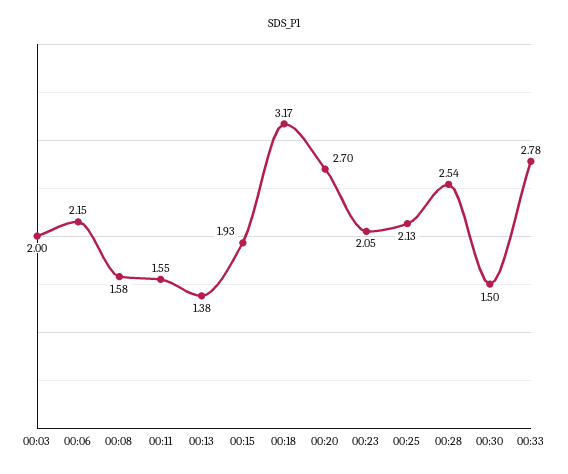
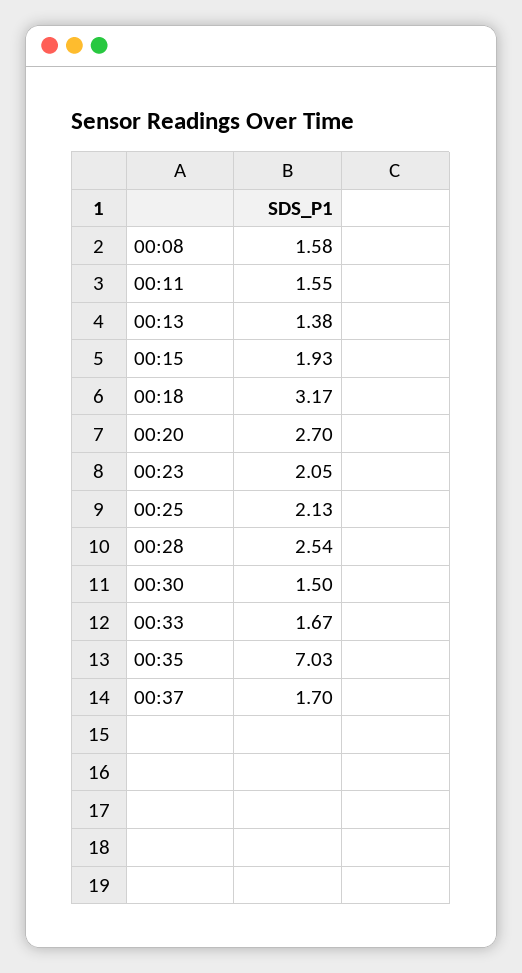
00:03: 2 -> none
00:06: 2.15 -> none
00:33: 2.78 -> 1.67
00:35: none -> 7.03
00:37: none -> 1.7

